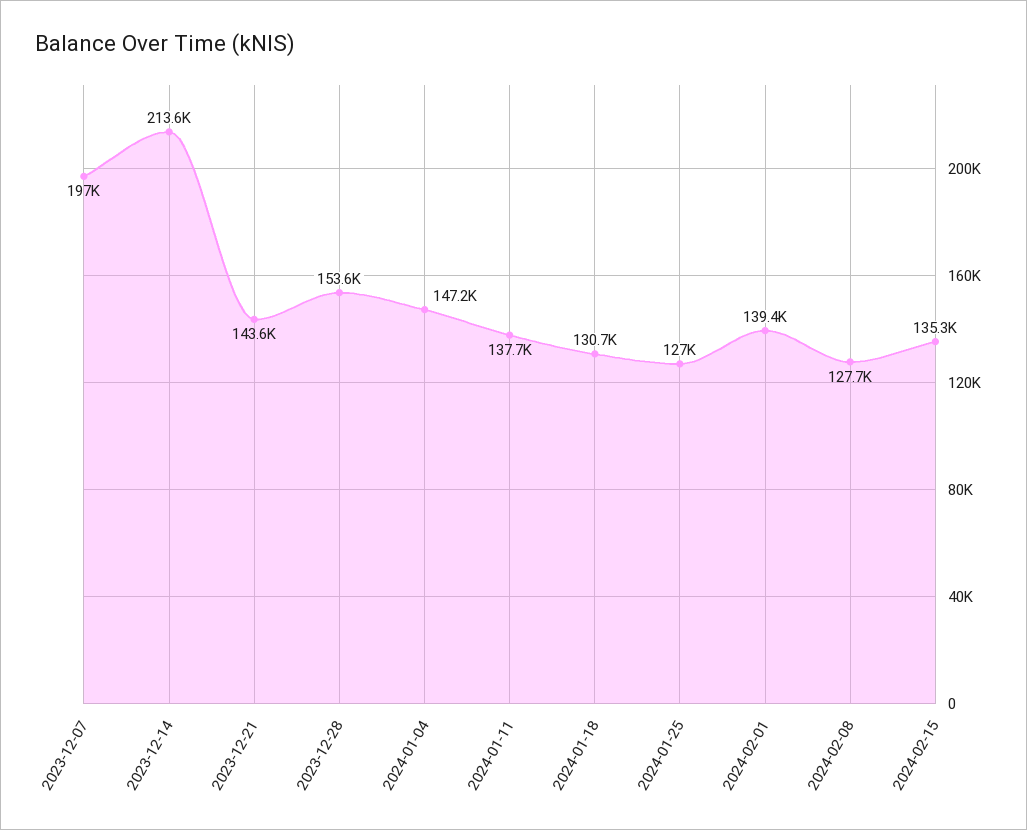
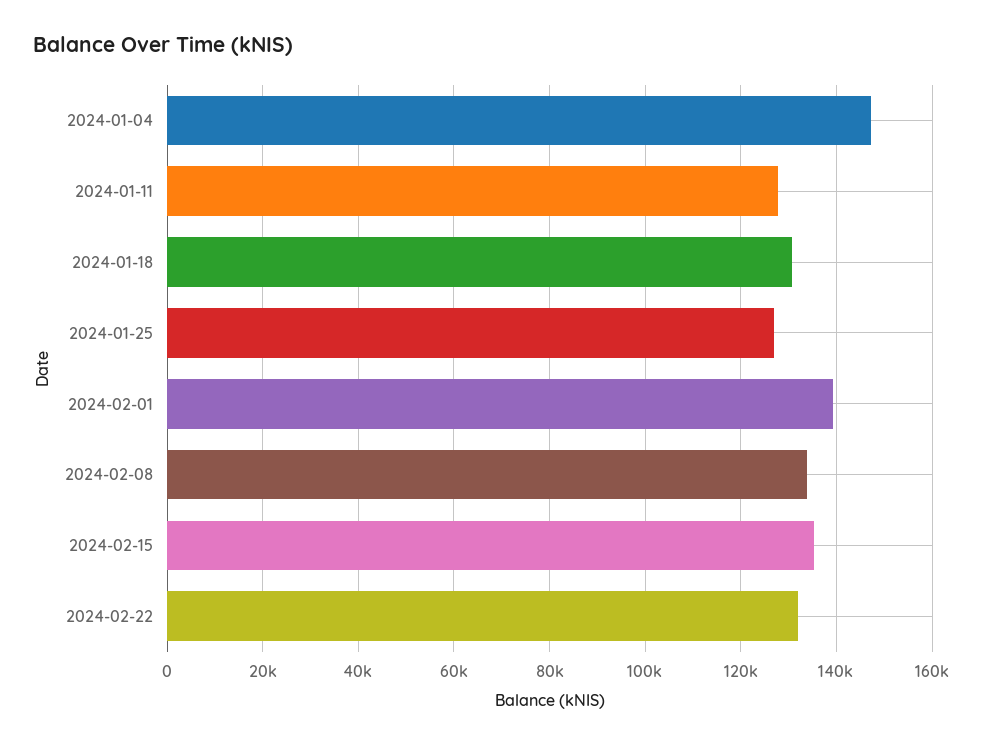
2023-12-07: 197000 -> none
2023-12-14: 213600 -> none
2023-12-21: 143600 -> none
2023-12-28: 153600 -> none
2024-01-11: 137700 -> 128000
2024-02-08: 127700 -> 134000
2024-02-22: none -> 132000

